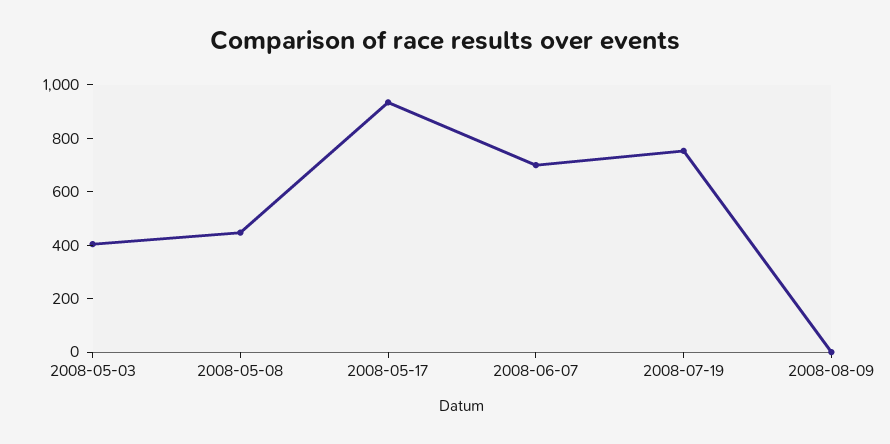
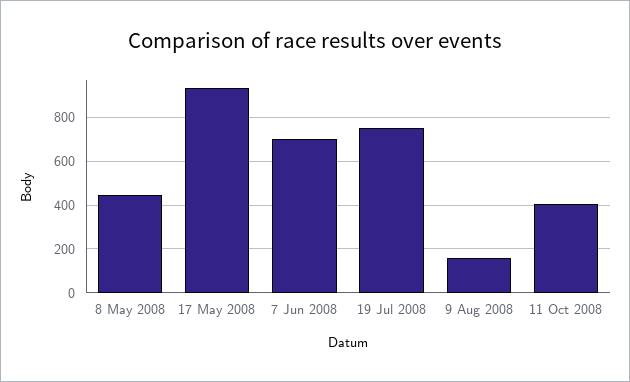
2008-05-03: 400 -> none
2008-08-09: 0 -> 150
11 Oct 2008: none -> 400

